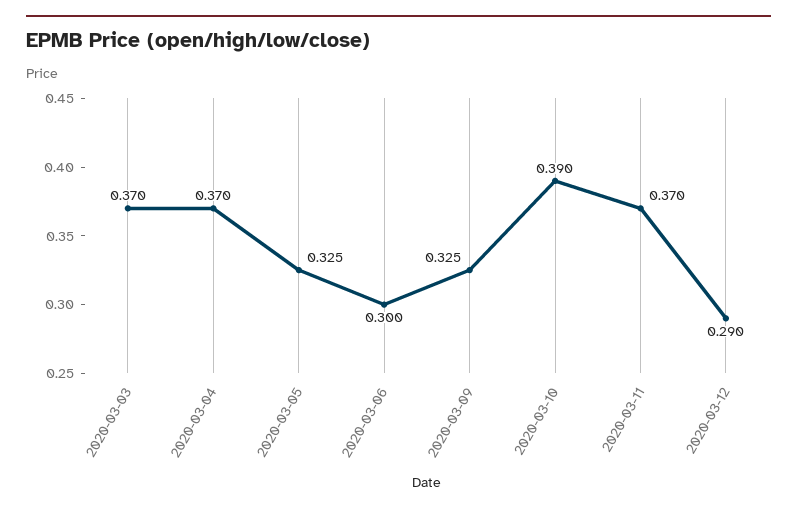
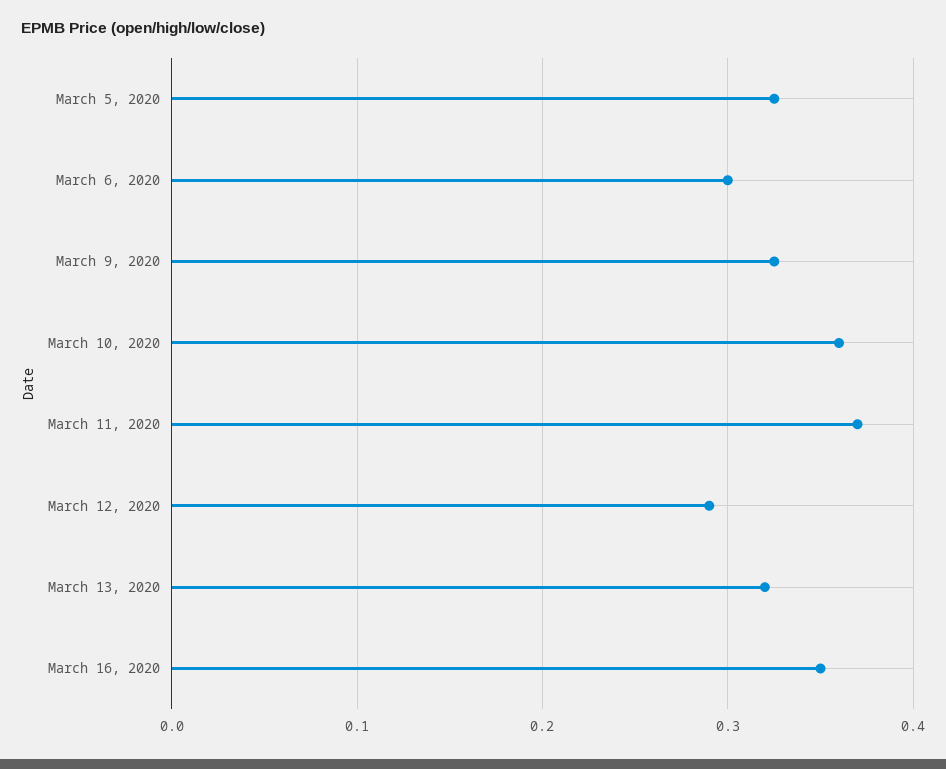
2020-03-03: 0.37 -> none
2020-03-04: 0.37 -> none
2020-03-10: 0.39 -> 0.36
March 13, 2020: none -> 0.32
March 16, 2020: none -> 0.35

